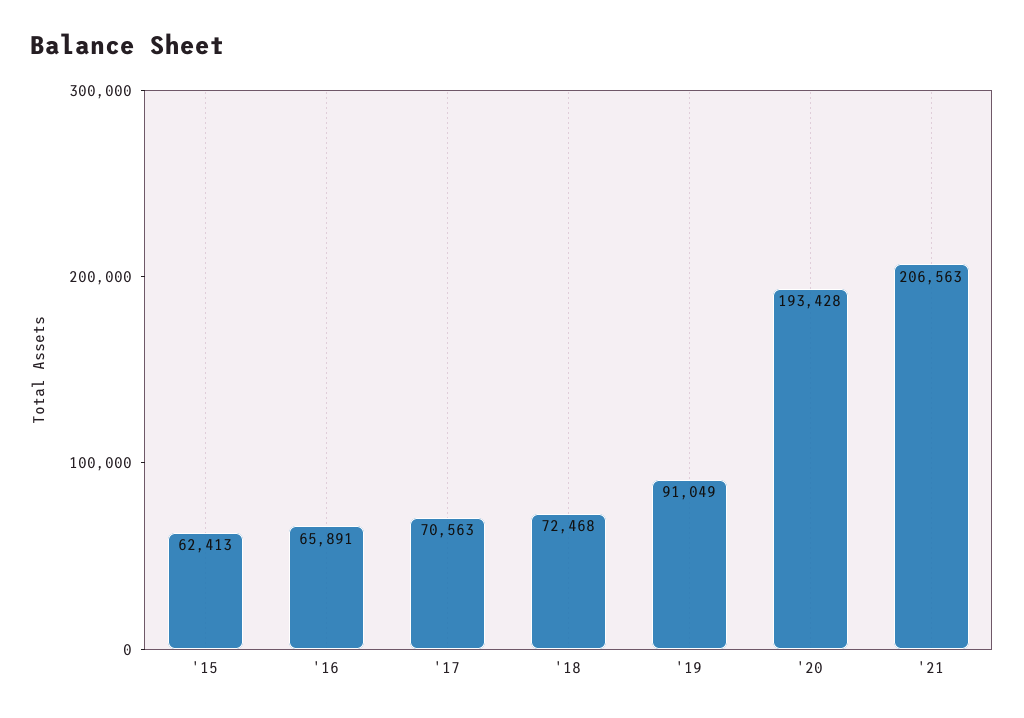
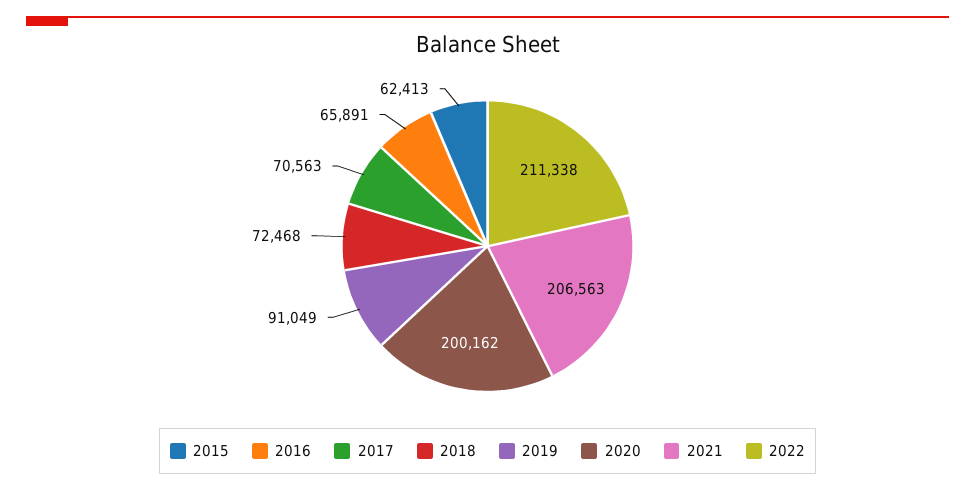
'20: 193428 -> 200162
2022: none -> 211338

